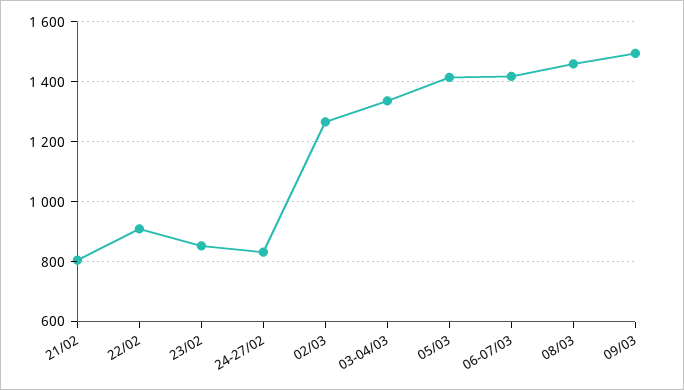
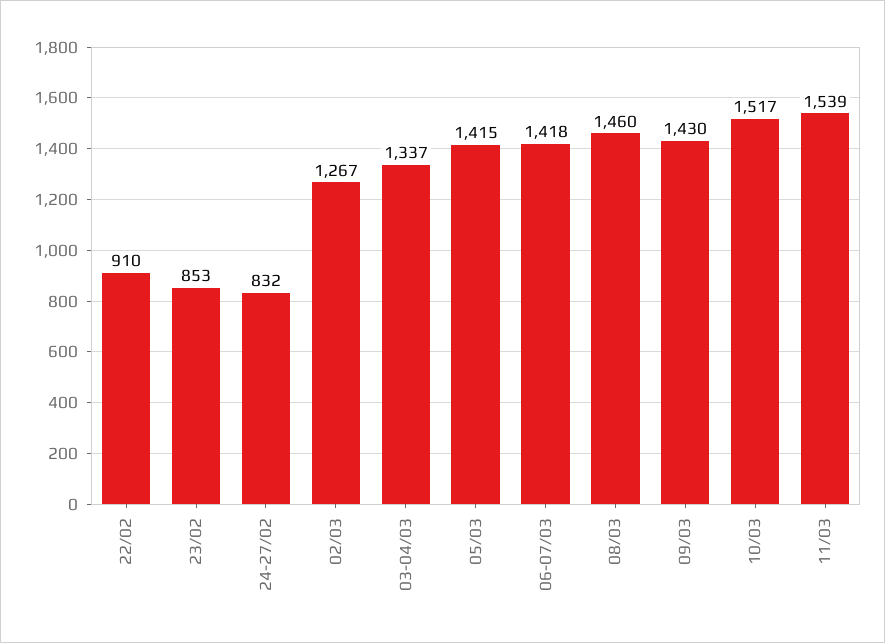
21/02: 800 -> none
09/03: 1500 -> 1430
10/03: none -> 1517
11/03: none -> 1539

